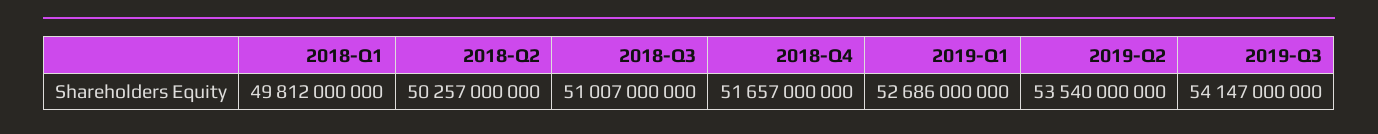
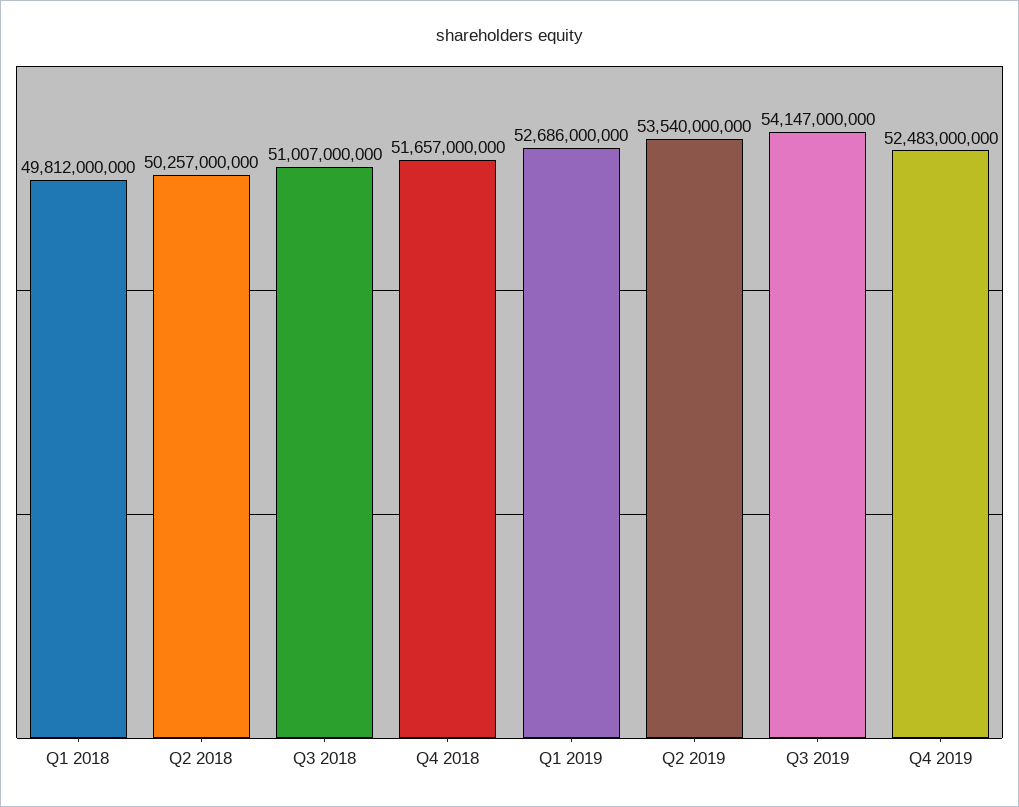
Q4 2019: none -> 52483000000

